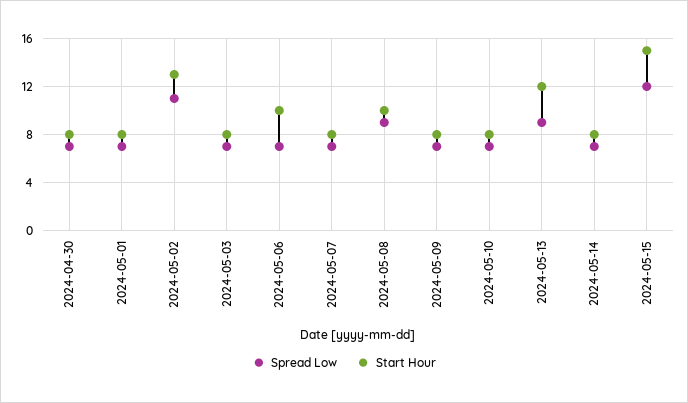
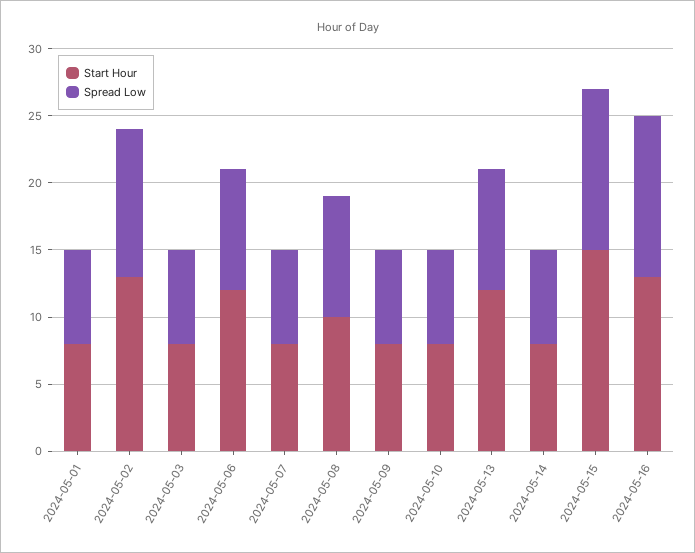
Spread Low, 2024-04-30: 7 -> none
Start Hour, 2024-04-30: 8 -> none
Spread Low, 2024-05-06: 7 -> 9
Start Hour, 2024-05-06: 10 -> 12
Start Hour, 2024-05-16: none -> 13
Spread Low, 2024-05-16: none -> 12

